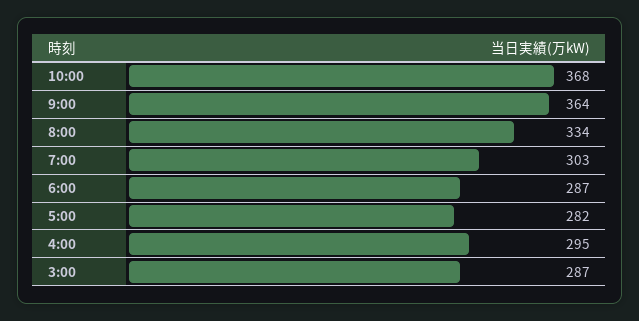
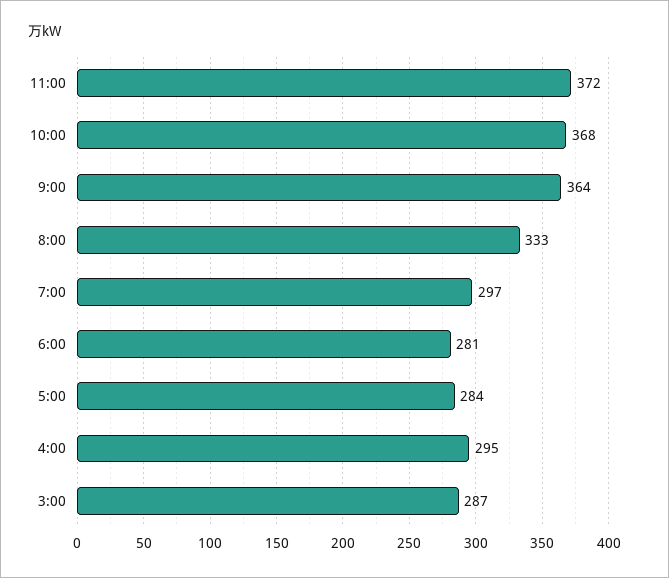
8:00: 334 -> 333
7:00: 303 -> 297
6:00: 287 -> 281
5:00: 282 -> 284
11:00: none -> 372

